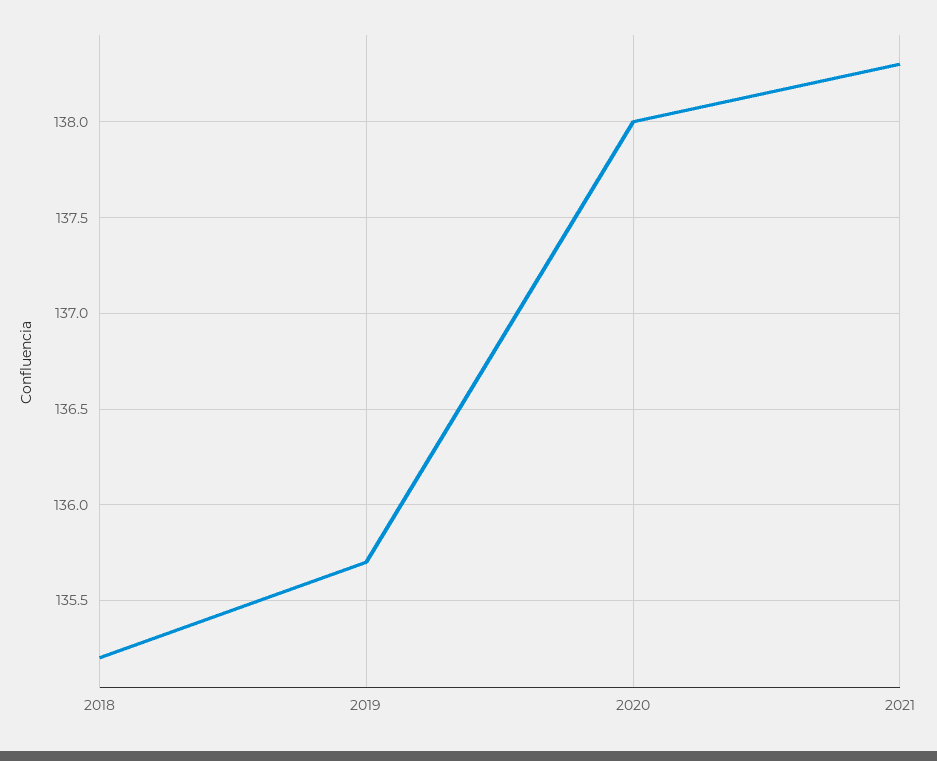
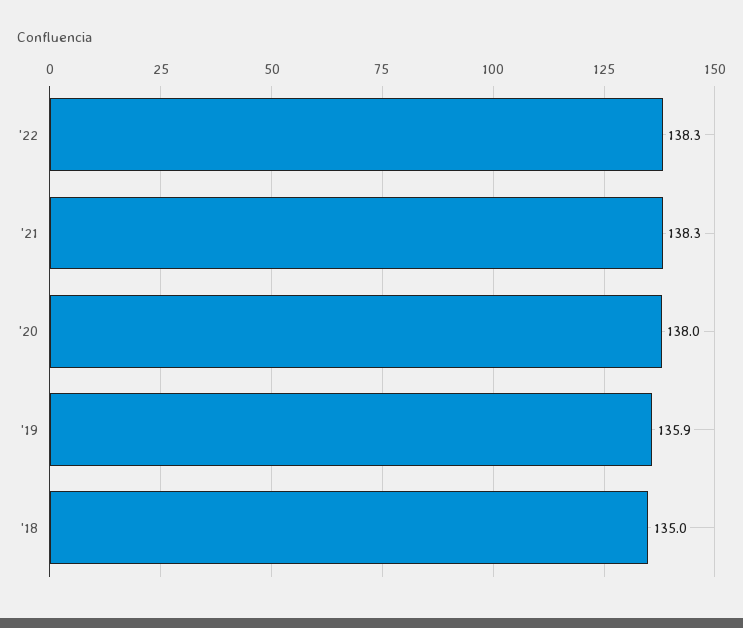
2018: 135.2 -> 135
2019: 135.7 -> 135.9
'22: none -> 138.3

